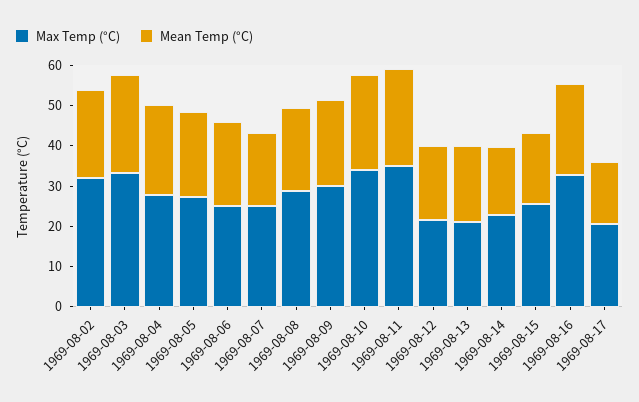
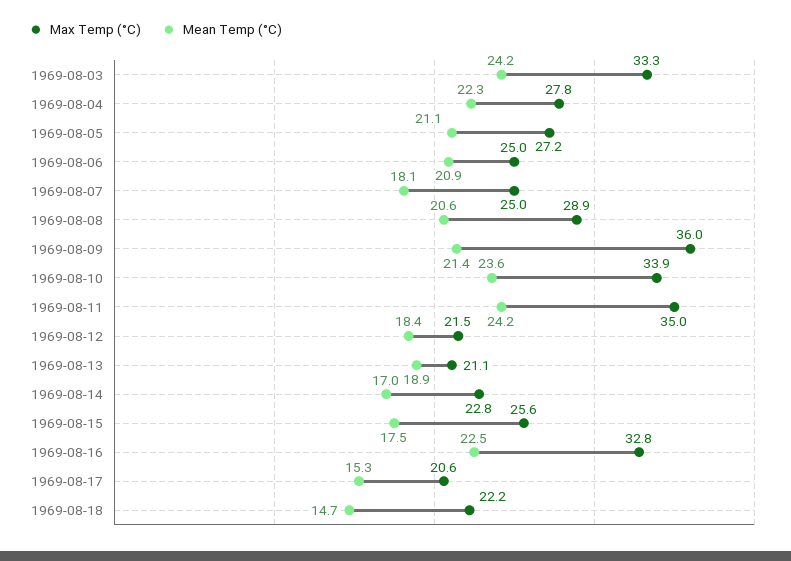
Max Temp (°C), 1969-08-02: 32 -> none
Mean Temp (°C), 1969-08-02: 22 -> none
Max Temp (°C), 1969-08-09: 30 -> 36
Max Temp (°C), 1969-08-18: none -> 22.2
Mean Temp (°C), 1969-08-18: none -> 14.7

